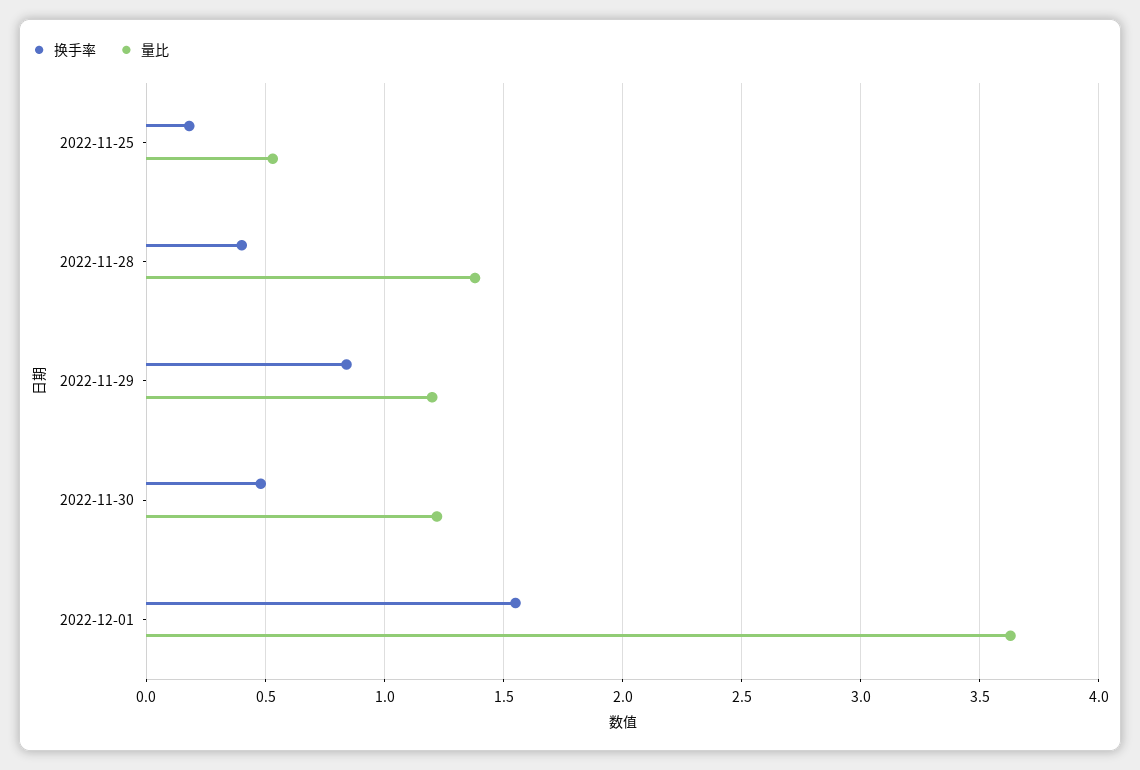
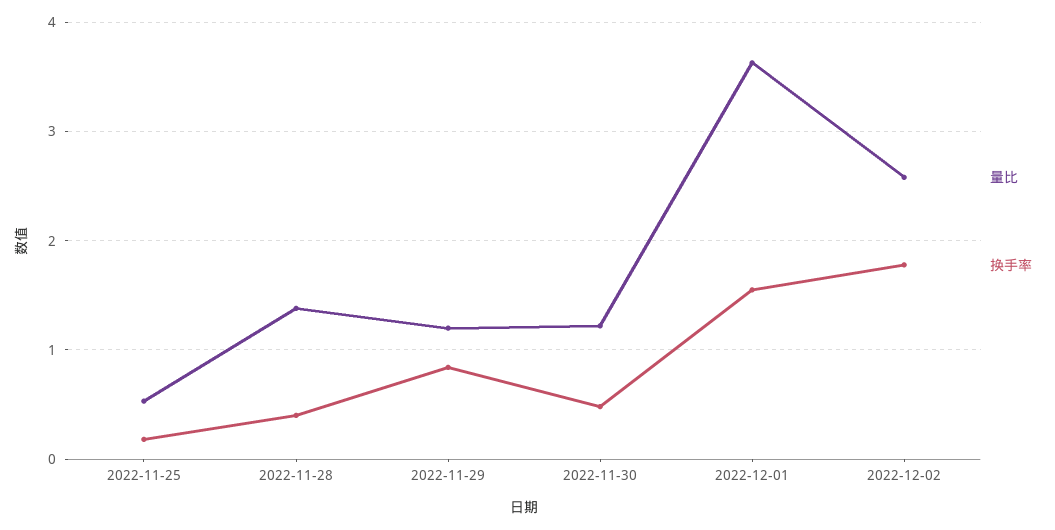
量比, 2022-12-02: none -> 2.6
换手率, 2022-12-02: none -> 1.8

